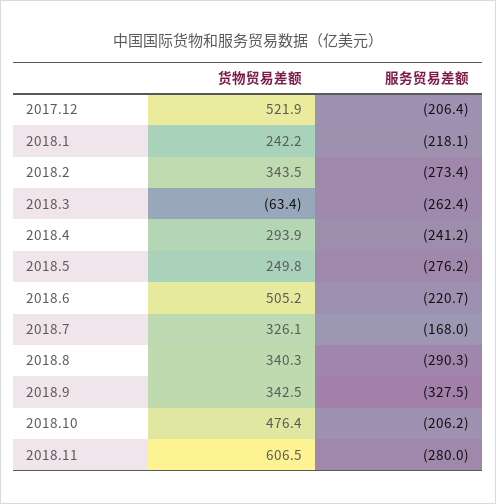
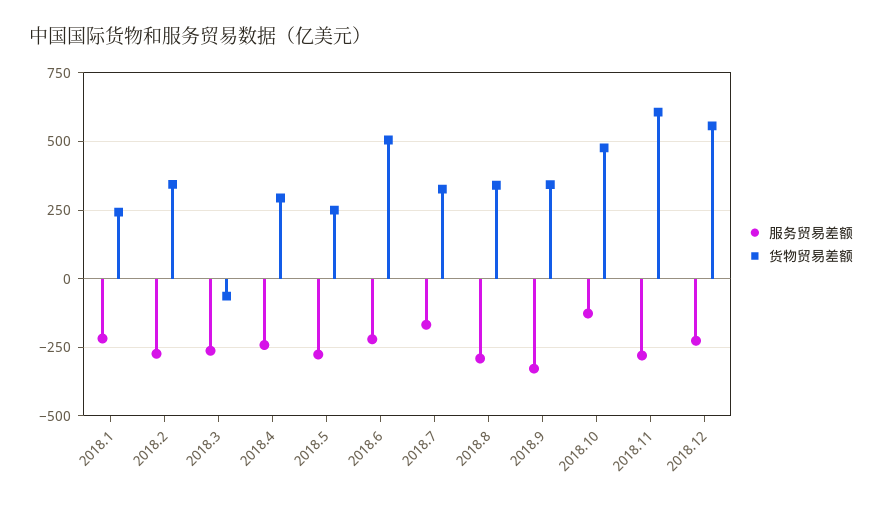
货物贸易差额, 2017.12: 521.9 -> none
服务贸易差额, 2017.12: -206.4 -> none
服务贸易差额, 2018.10: -206.2 -> -125
服务贸易差额, 2018.12: none -> -225
货物贸易差额, 2018.12: none -> 550

